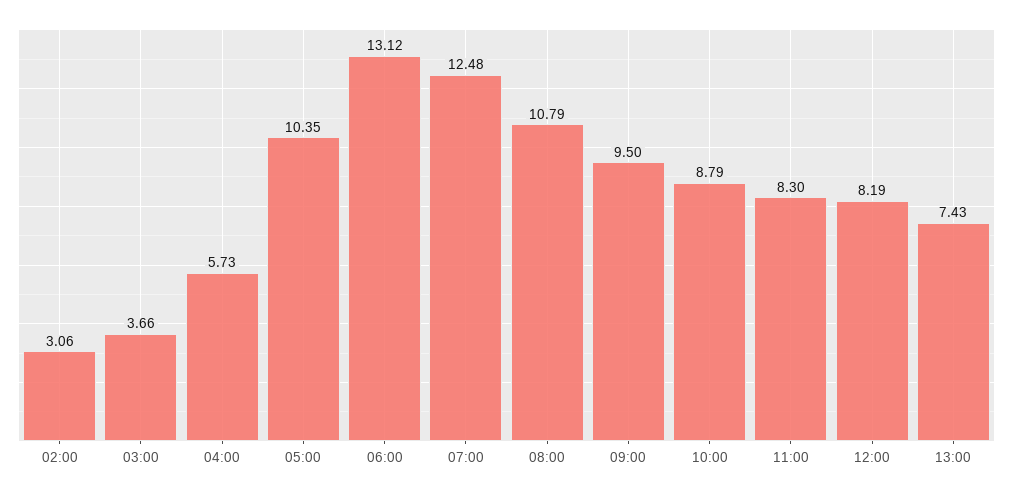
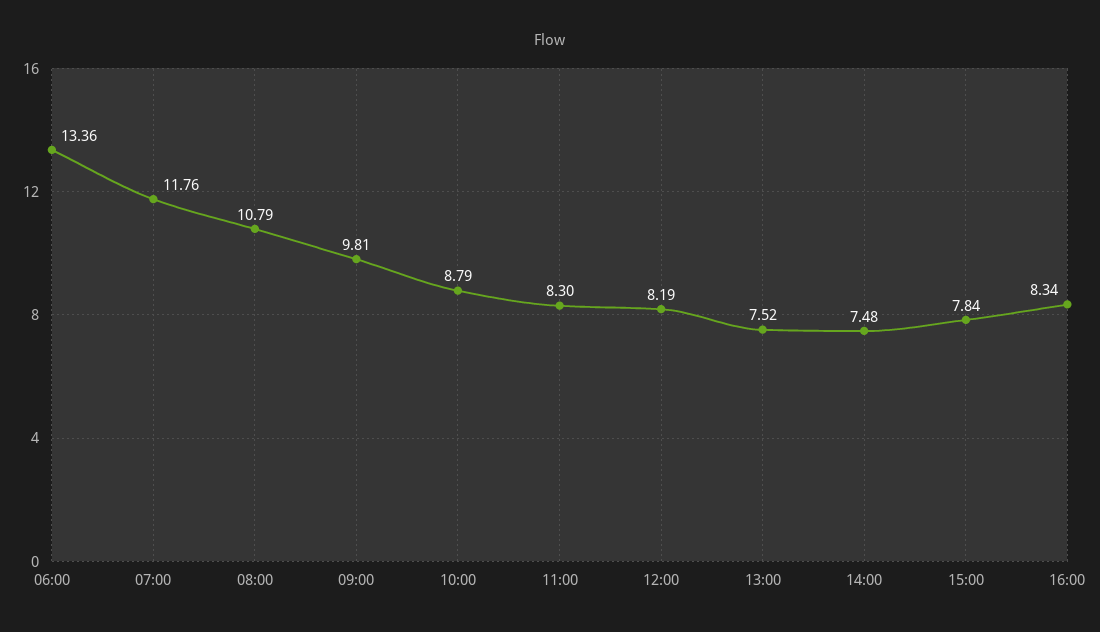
02:00: 3.06 -> none
03:00: 3.66 -> none
04:00: 5.73 -> none
05:00: 10.35 -> none
06:00: 13.12 -> 13.36
07:00: 12.48 -> 11.76
09:00: 9.5 -> 9.81
13:00: 7.43 -> 7.52
14:00: none -> 7.48
15:00: none -> 7.84
16:00: none -> 8.34

